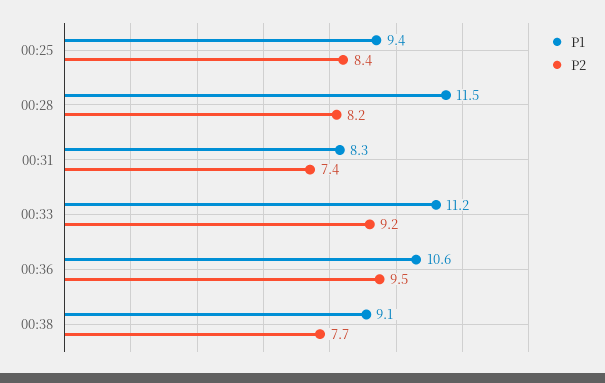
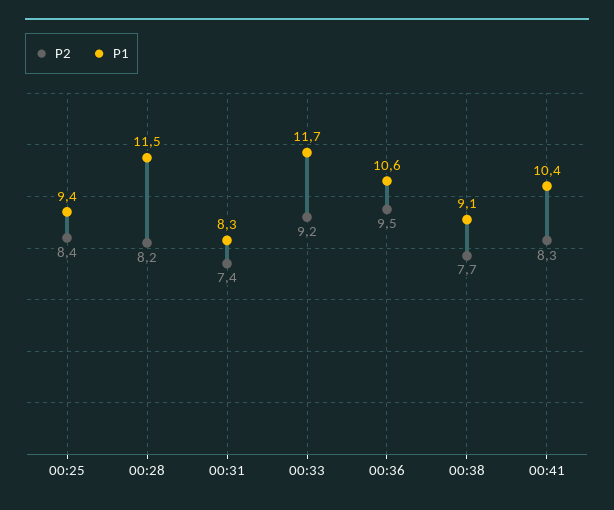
P1, 00:33: 11.2 -> 11.7
P2, 00:41: none -> 8.3
P1, 00:41: none -> 10.4

